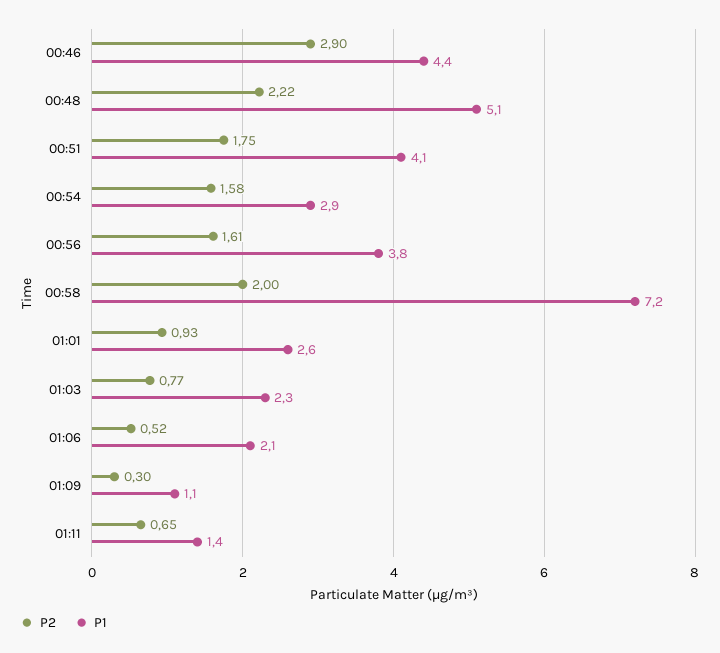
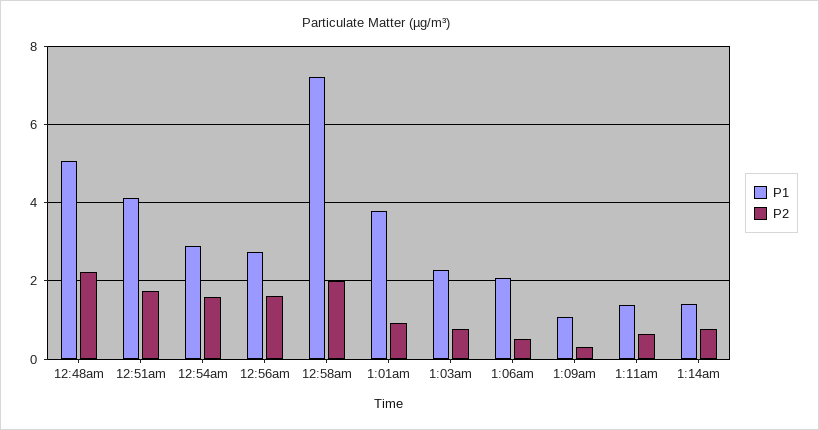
P2, 00:46: 2.9 -> none
P1, 00:46: 4.4 -> none
P1, 00:56: 3.8 -> 2.8
P1, 01:01: 2.6 -> 3.8
P1, 1:14am: none -> 1.4
P2, 1:14am: none -> 0.8

